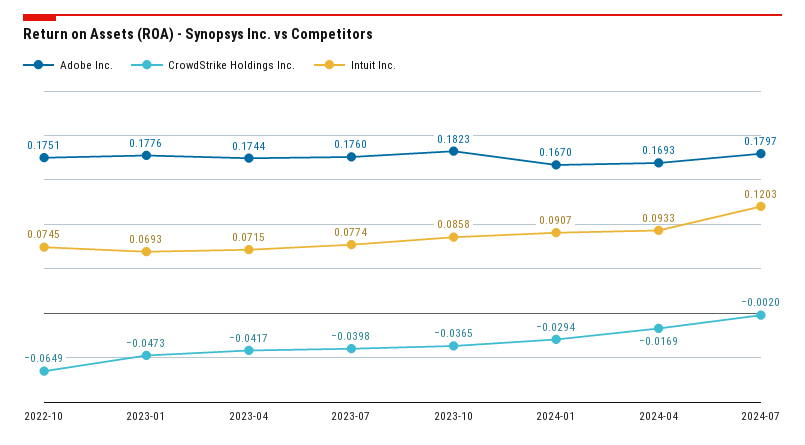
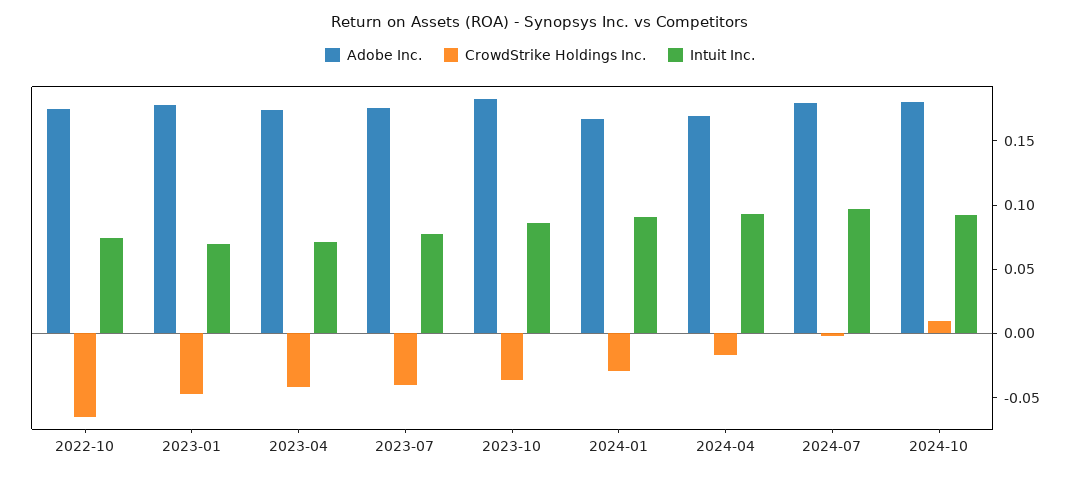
Intuit Inc., 2024-07: 0.1203 -> 0.1
Adobe Inc., 2024-10: none -> 0.18
CrowdStrike Holdings Inc., 2024-10: none -> 0.01
Intuit Inc., 2024-10: none -> 0.09

